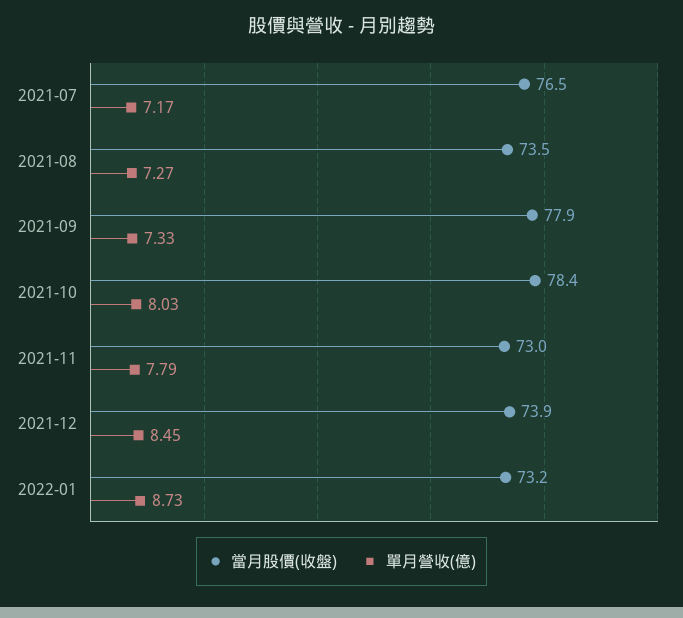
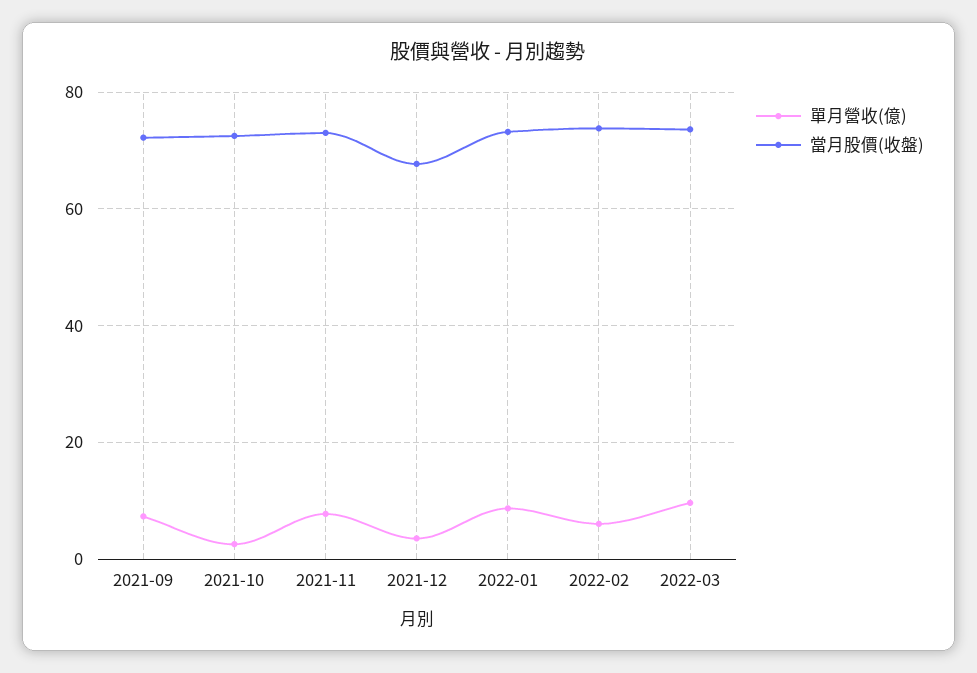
當月股價(收盤), 2021-07: 76.5 -> none
單月營收(億), 2021-07: 7.17 -> none
當月股價(收盤), 2021-08: 73.5 -> none
單月營收(億), 2021-08: 7.27 -> none
當月股價(收盤), 2021-09: 77.9 -> 72
當月股價(收盤), 2021-10: 78.4 -> 72
單月營收(億), 2021-10: 8.03 -> 2
當月股價(收盤), 2021-12: 73.9 -> 68
單月營收(億), 2021-12: 8.45 -> 4
單月營收(億), 2022-02: none -> 6
當月股價(收盤), 2022-02: none -> 74
單月營收(億), 2022-03: none -> 10
當月股價(收盤), 2022-03: none -> 74

